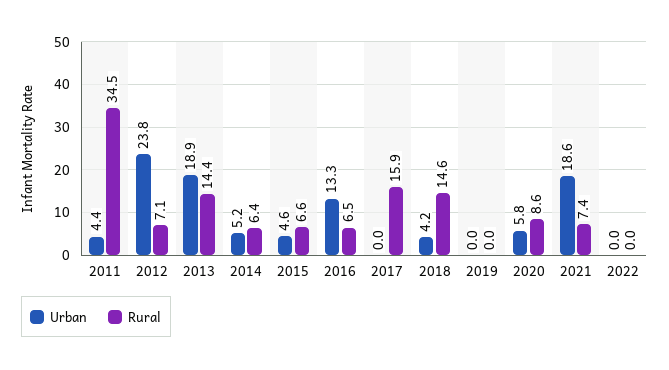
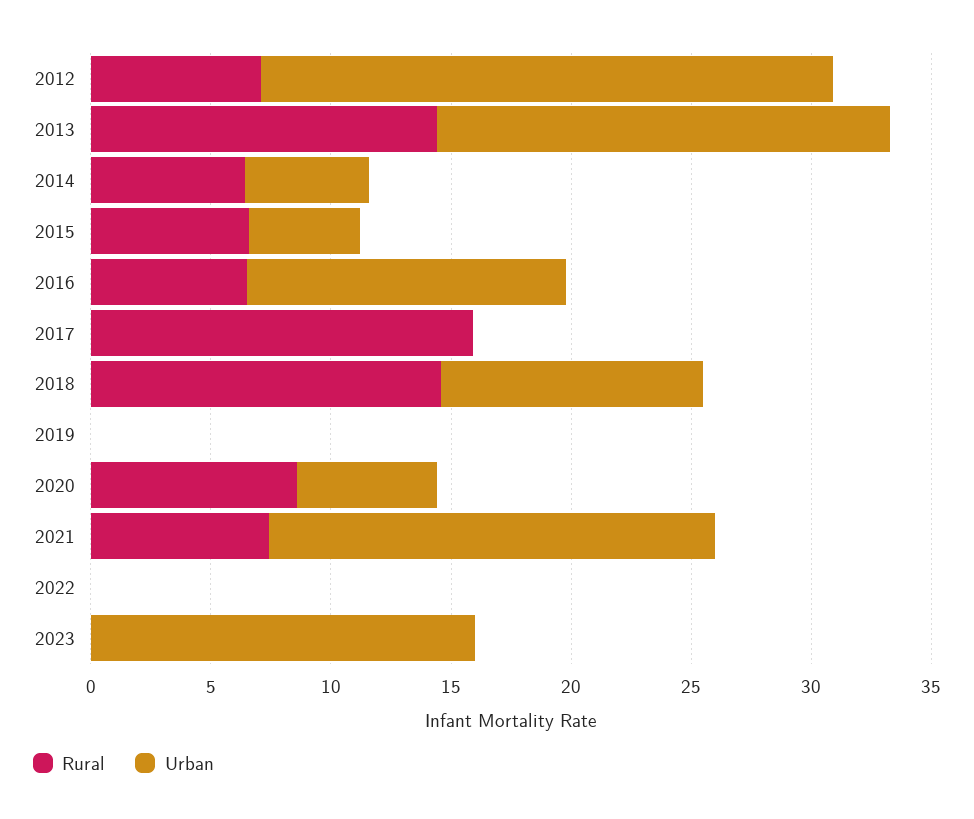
Urban, 2011: 4.4 -> none
Rural, 2011: 34.5 -> none
Urban, 2018: 4.2 -> 11
Rural, 2023: none -> 0
Urban, 2023: none -> 16

